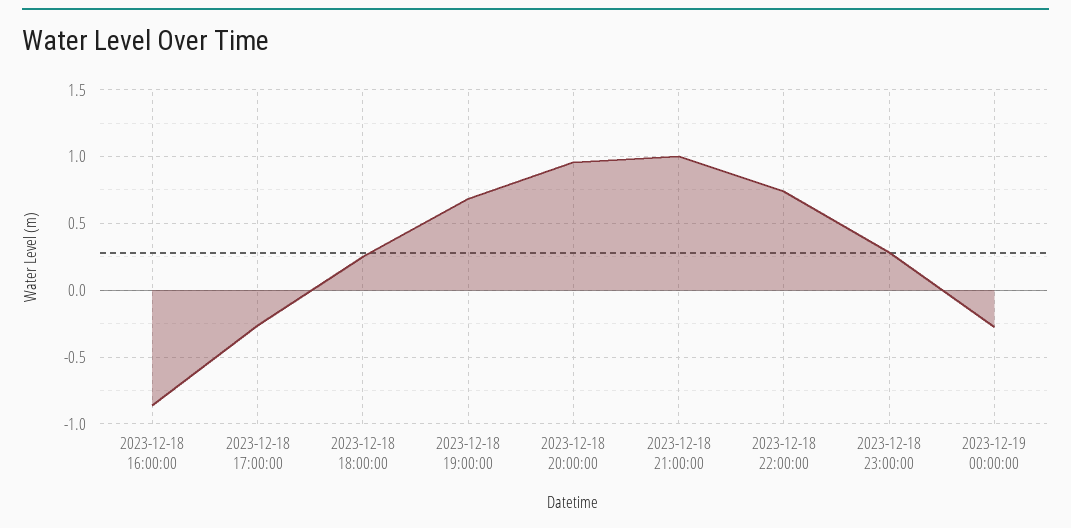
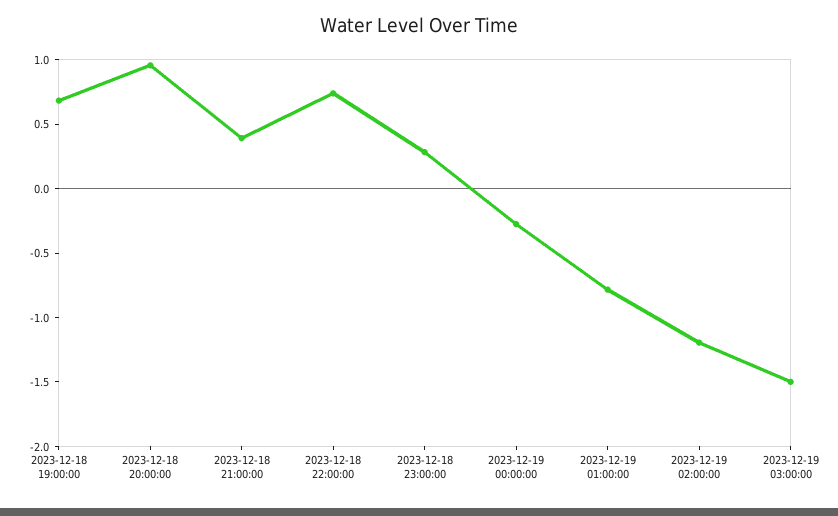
2023-12-18 16:00:00: -0.85 -> none
2023-12-18 17:00:00: -0.25 -> none
2023-12-18 18:00:00: 0.25 -> none
2023-12-18 21:00:00: 1 -> 0.4
2023-12-19 01:00:00: none -> -0.8
2023-12-19 02:00:00: none -> -1.2
2023-12-19 03:00:00: none -> -1.5

